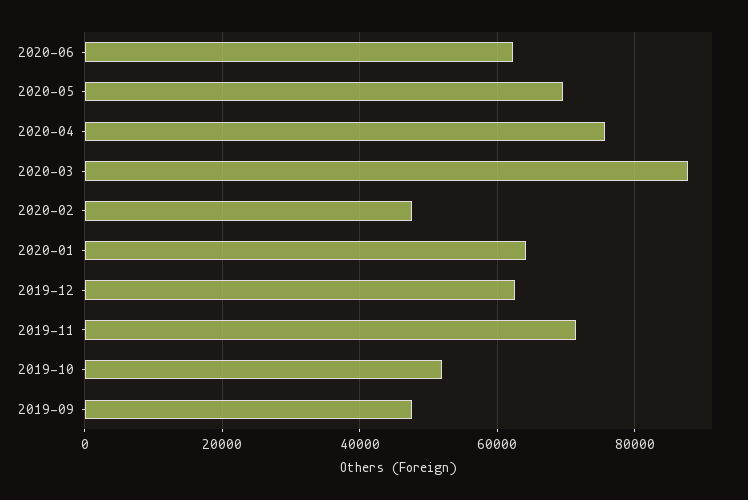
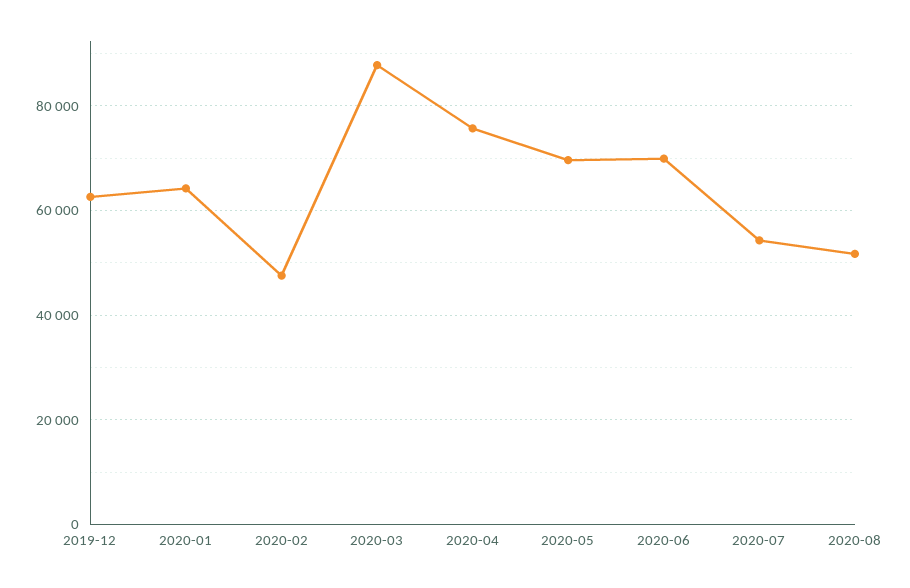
2020-06: 62000 -> 70000
2019-11: 72000 -> none
2019-10: 52000 -> none
2019-09: 48000 -> none
2020-07: none -> 54000
2020-08: none -> 52000

